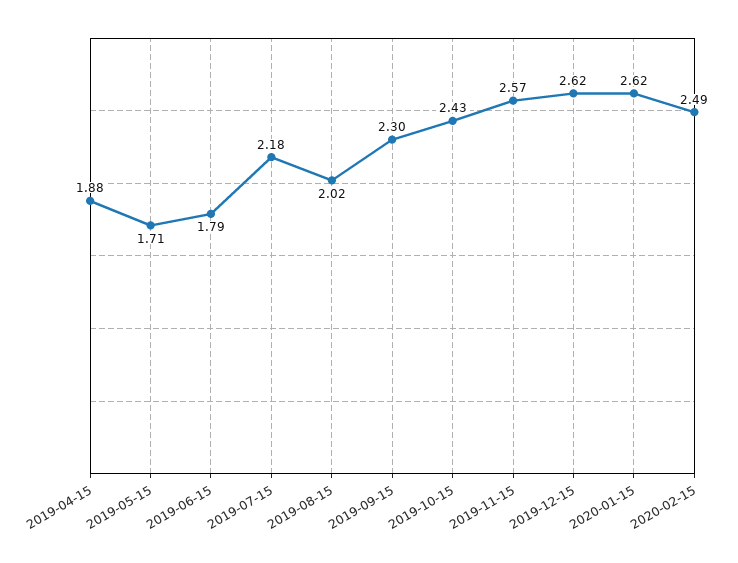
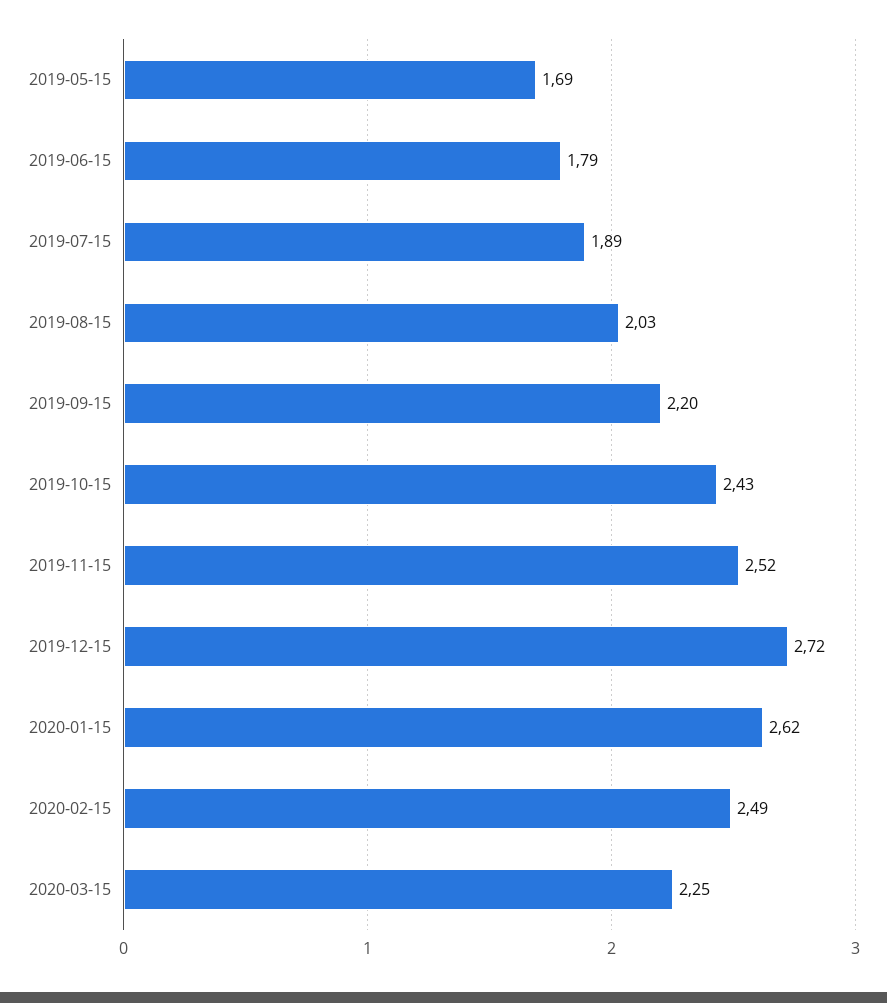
2019-04-15: 1.88 -> none
2019-05-15: 1.71 -> 1.69
2019-07-15: 2.18 -> 1.89
2019-08-15: 2.02 -> 2.03
2019-09-15: 2.3 -> 2.2
2019-11-15: 2.57 -> 2.52
2019-12-15: 2.62 -> 2.72
2020-03-15: none -> 2.25

